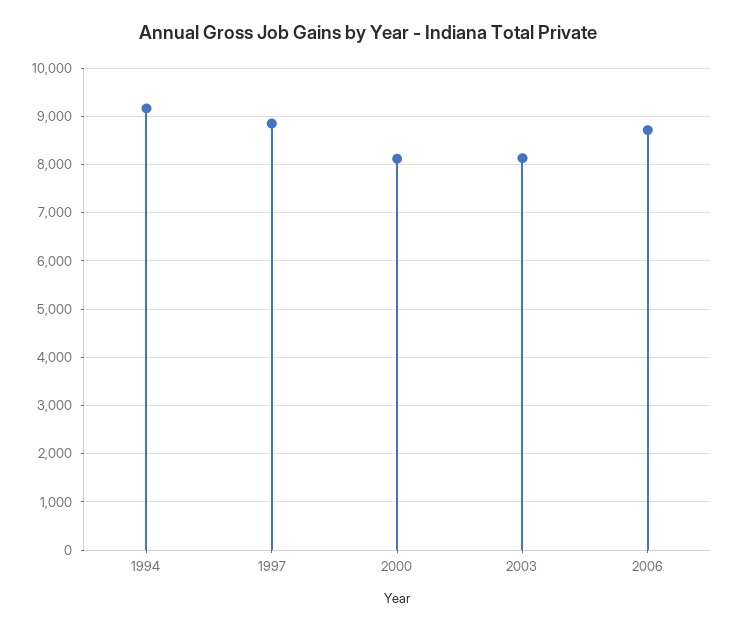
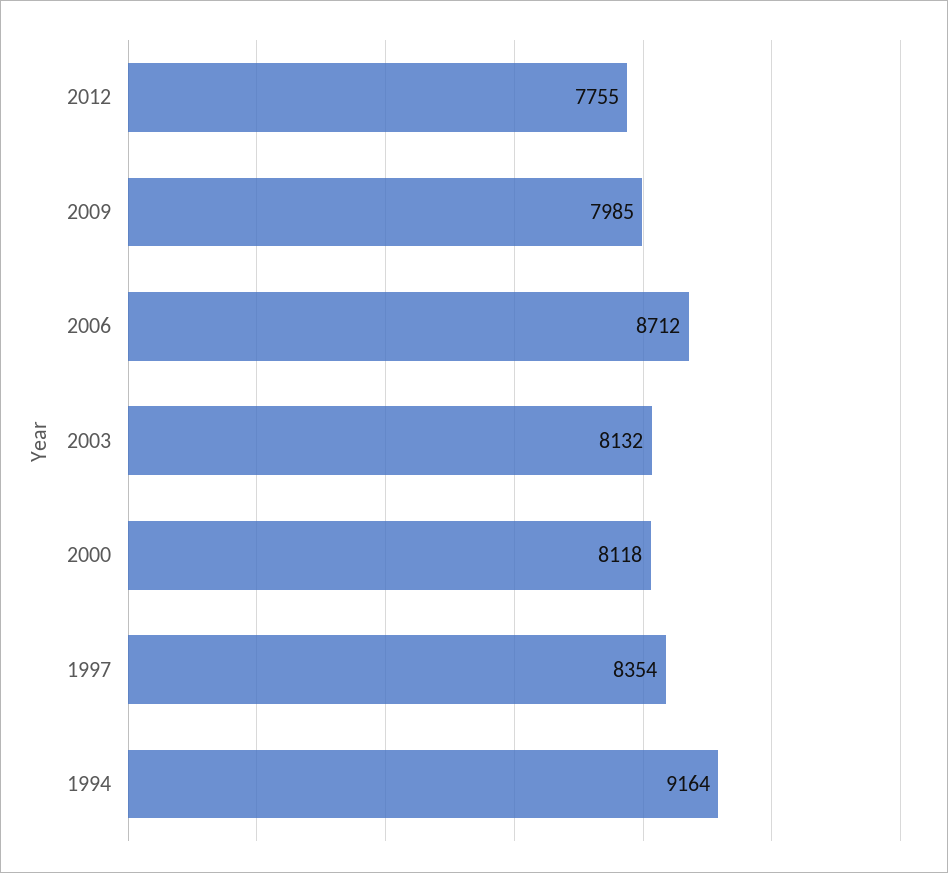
1997: 8800 -> 8354
2012: none -> 7755
2009: none -> 7985

